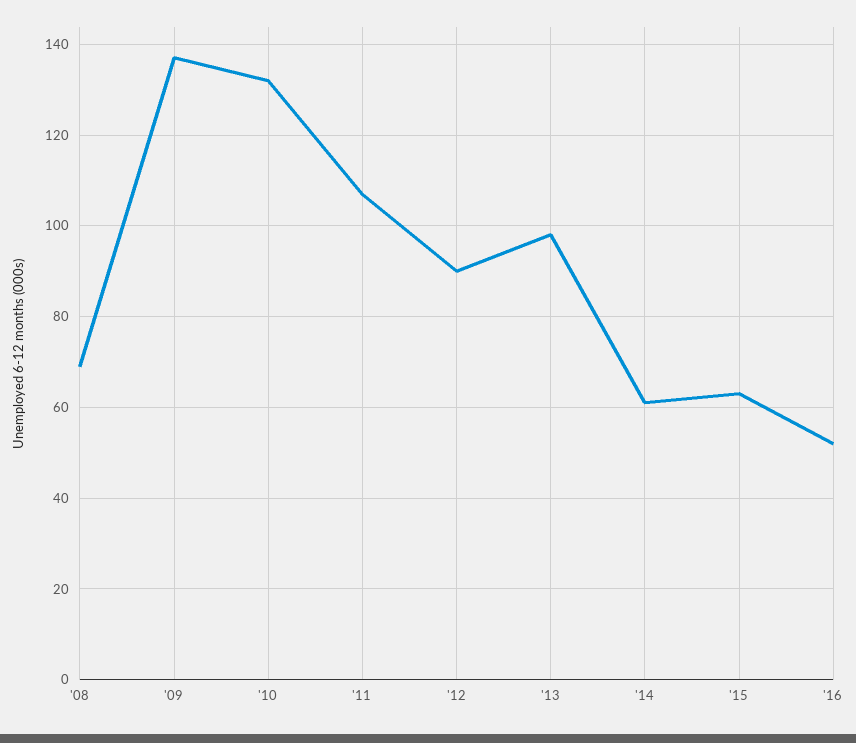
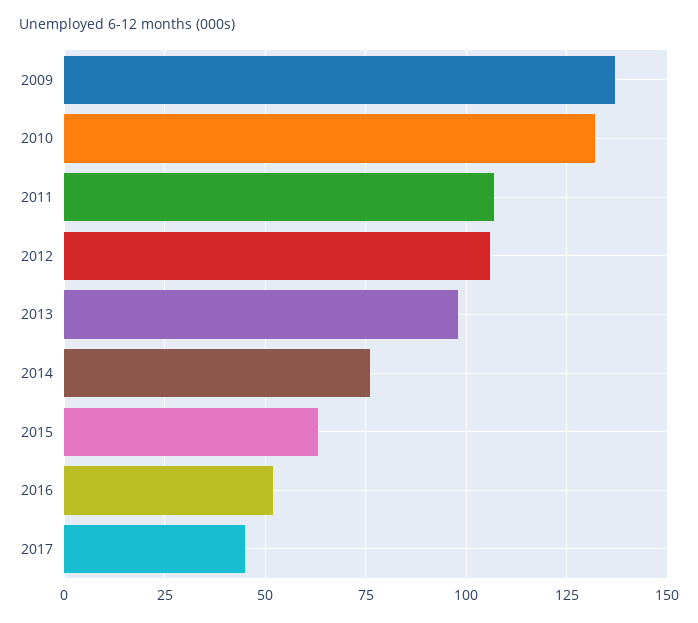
'08: 70 -> none
'12: 90 -> 105
'14: 60 -> 75
2017: none -> 45

